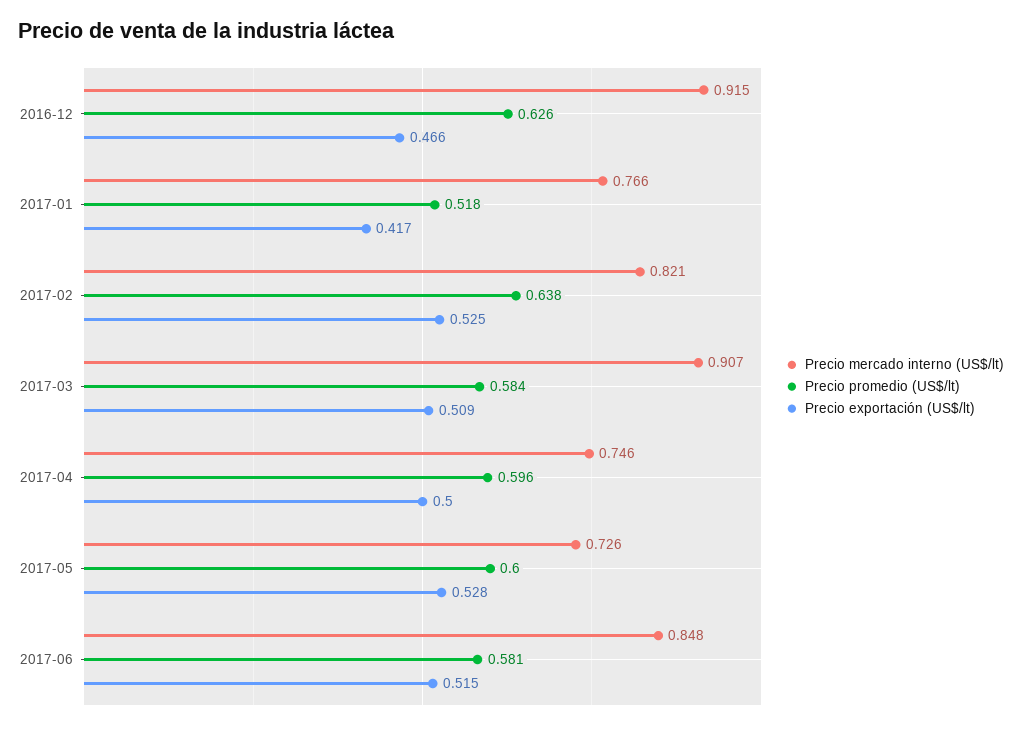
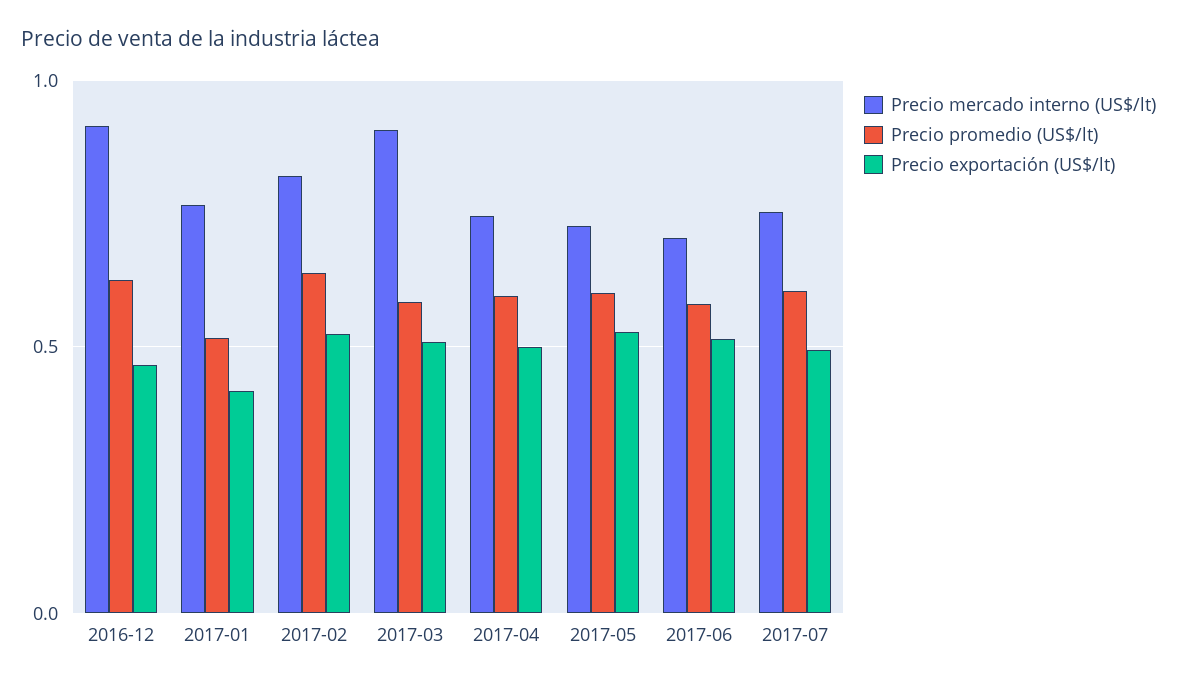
Precio mercado interno (US$/lt), 2017-06: 0.848 -> 0.7
Precio mercado interno (US$/lt), 2017-07: none -> 0.75
Precio promedio (US$/lt), 2017-07: none -> 0.6
Precio exportación (US$/lt), 2017-07: none -> 0.5

